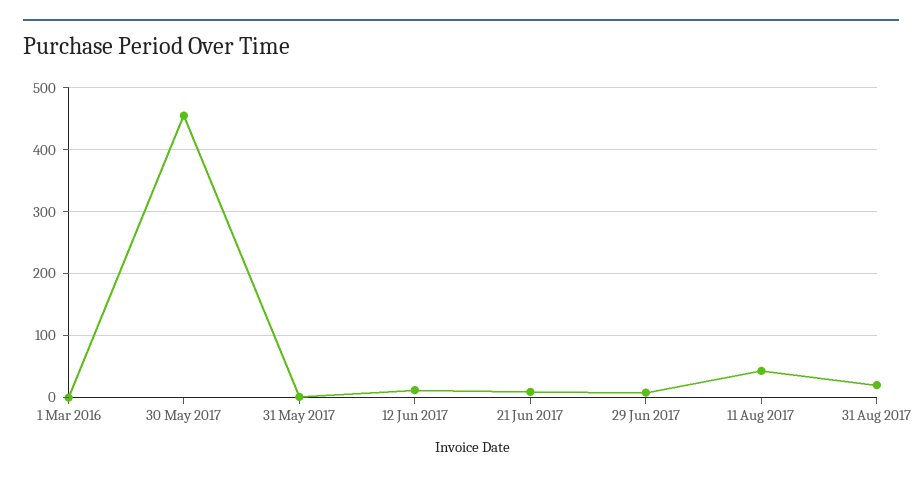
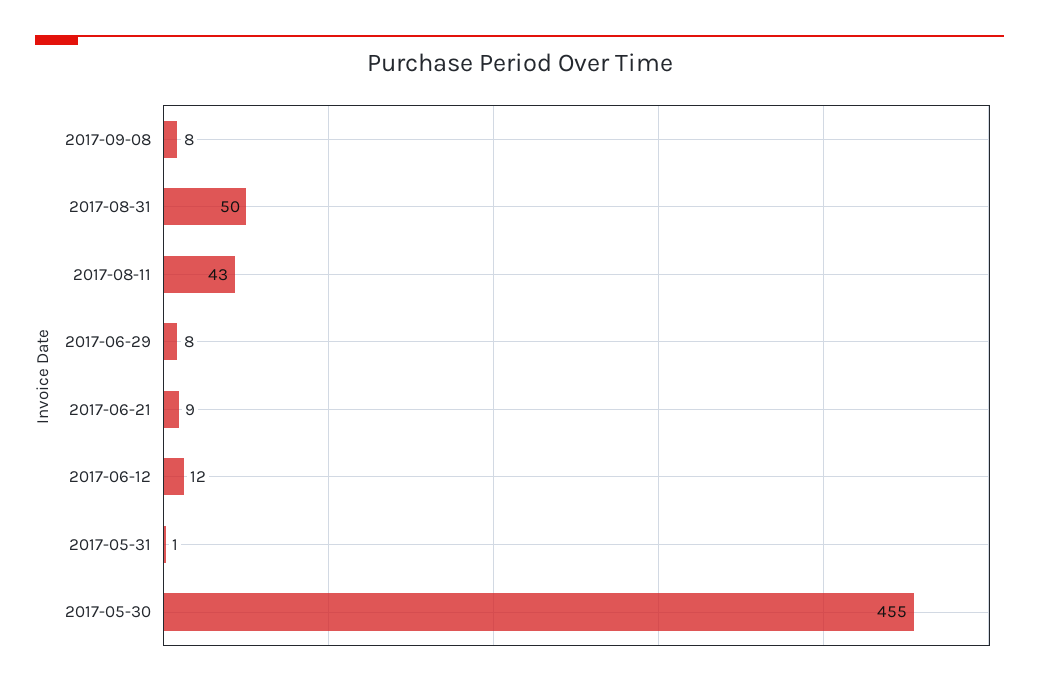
1 Mar 2016: 0 -> none
31 Aug 2017: 20 -> 50
2017-09-08: none -> 8

